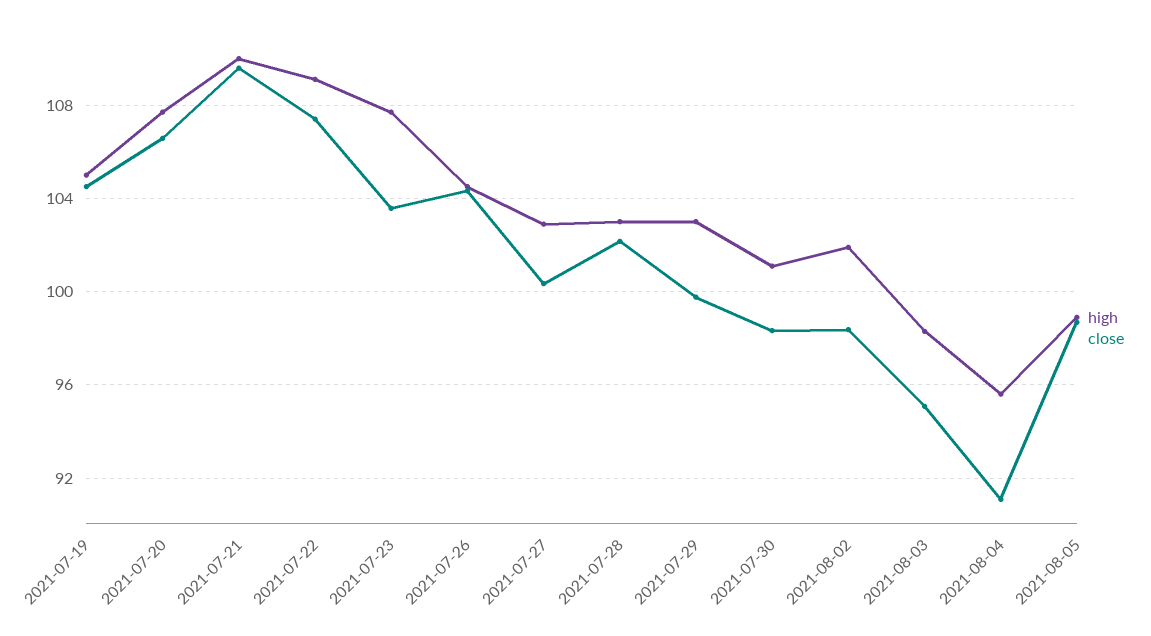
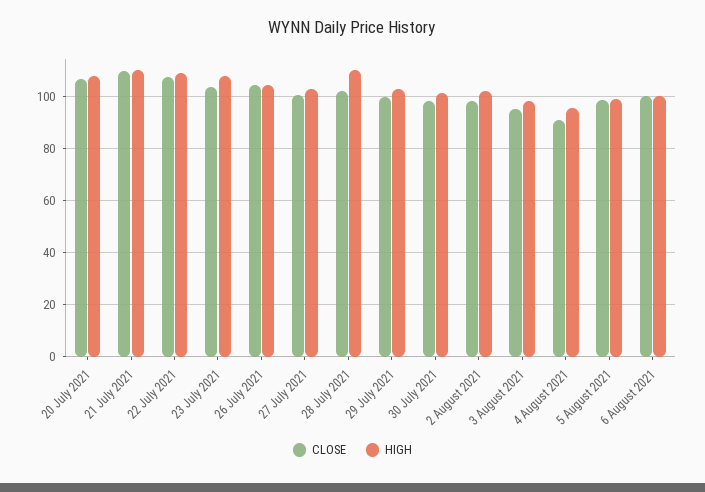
high, 2021-07-19: 105 -> none
close, 2021-07-19: 104.5 -> none
high, 2021-07-28: 103 -> 110
close, 6 August 2021: none -> 100
high, 6 August 2021: none -> 100

